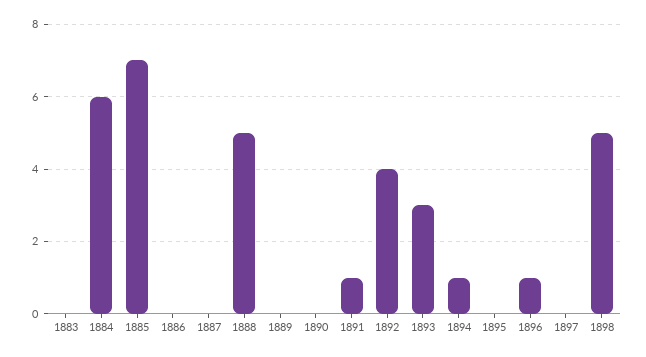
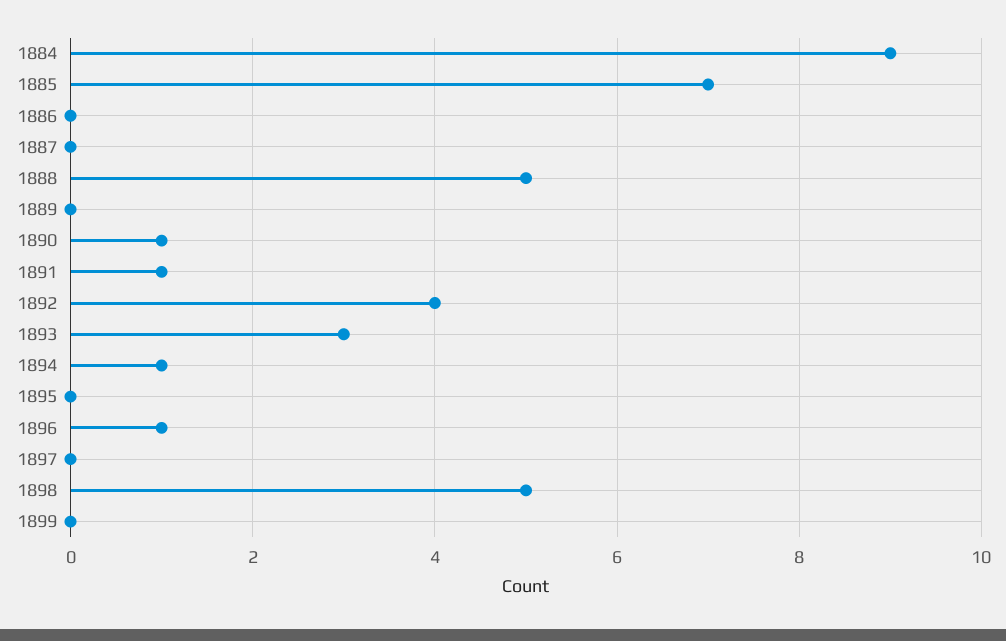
1883: 0 -> none
1884: 6 -> 9
1890: 0 -> 1
1899: none -> 0

